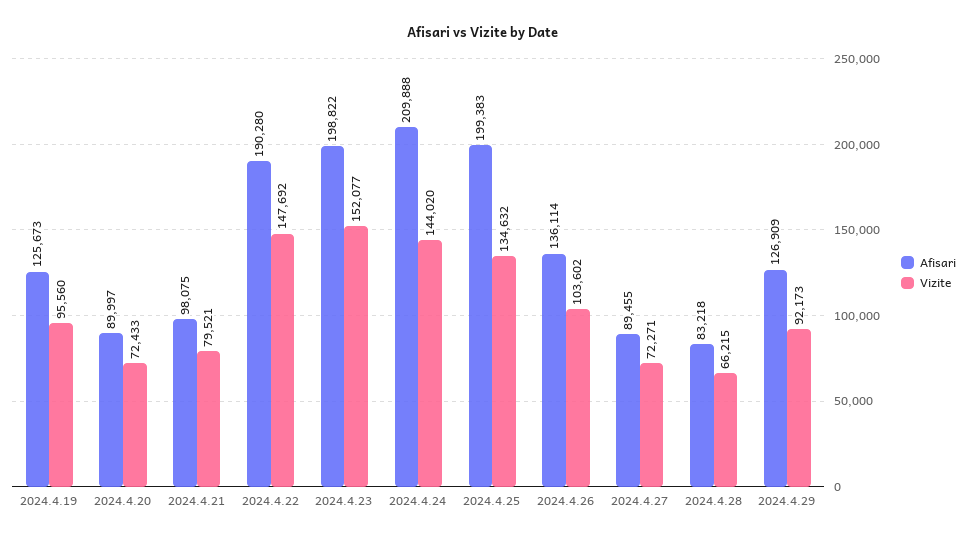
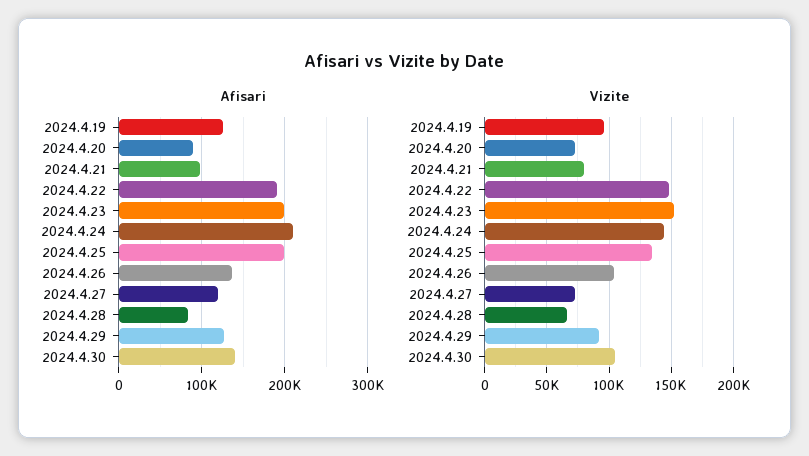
Afisari, 2024.4.27: 89455 -> 120000
Afisari, 2024.4.30: none -> 140000
Vizite, 2024.4.30: none -> 105000

